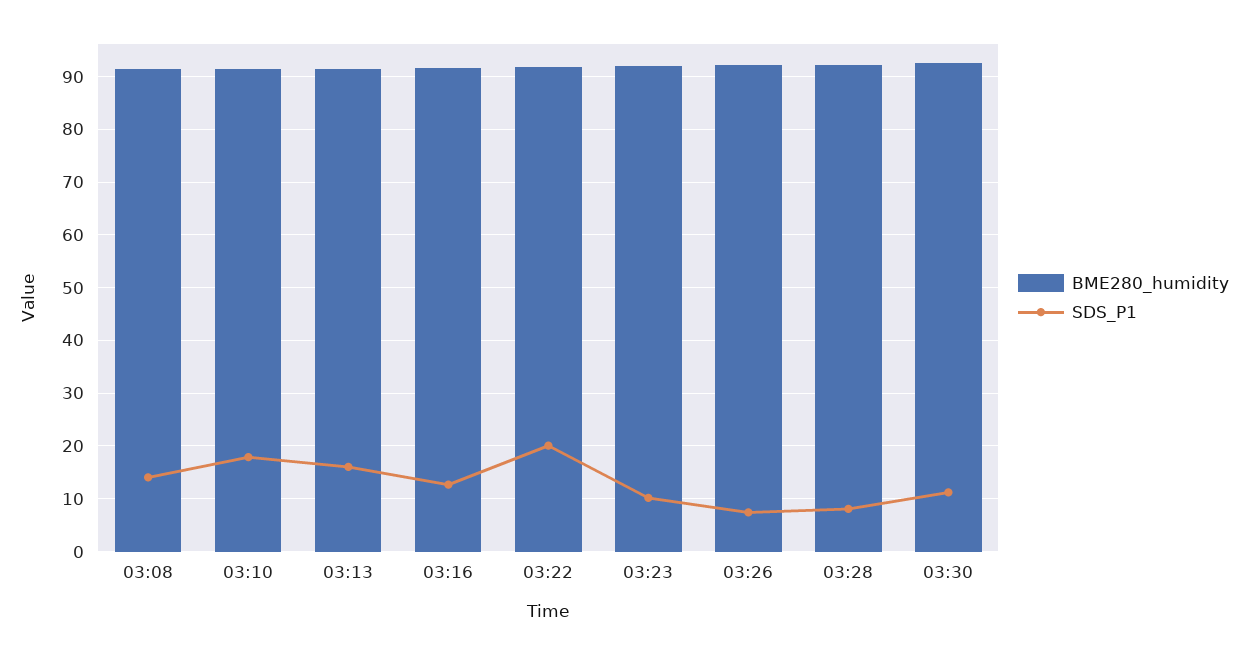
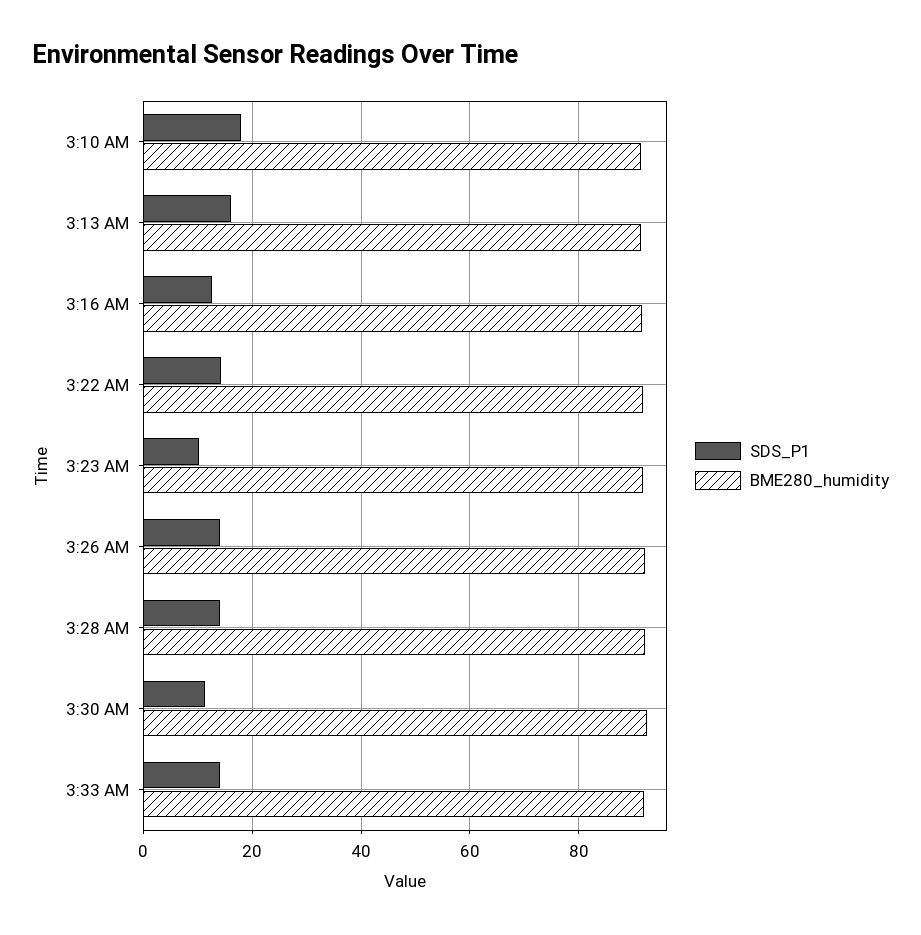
BME280_humidity, 03:08: 92 -> none
SDS_P1, 03:08: 14 -> none
SDS_P1, 03:22: 20 -> 14
SDS_P1, 03:26: 8 -> 14
SDS_P1, 03:28: 8 -> 14
SDS_P1, 3:33 AM: none -> 14
BME280_humidity, 3:33 AM: none -> 92

